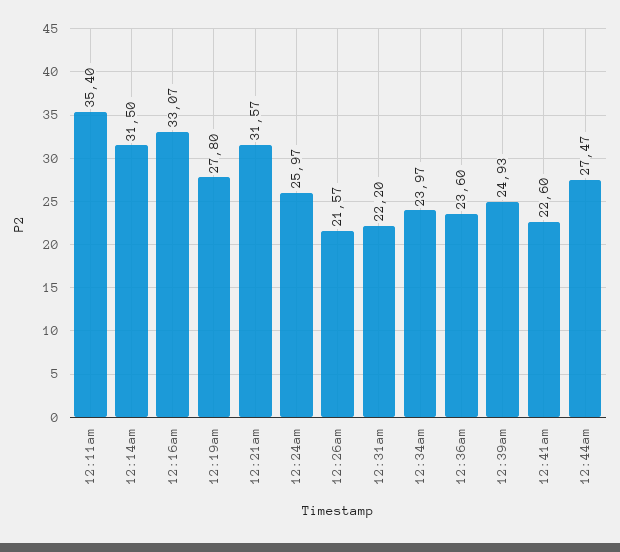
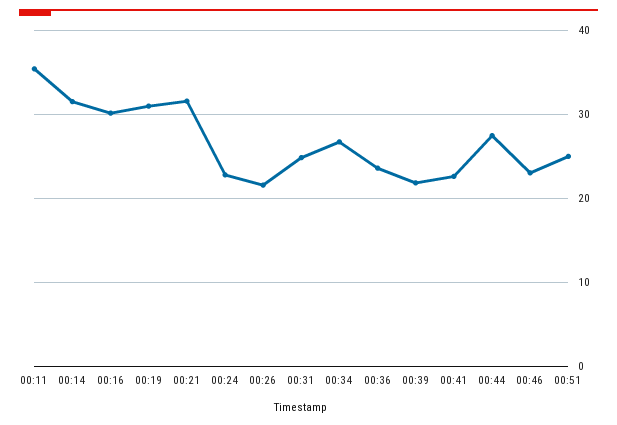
12:16am: 33.07 -> 30
12:19am: 27.8 -> 31
12:24am: 25.97 -> 23
12:31am: 22.2 -> 25
12:34am: 23.97 -> 27
12:39am: 24.93 -> 22
00:46: none -> 23
00:51: none -> 25

